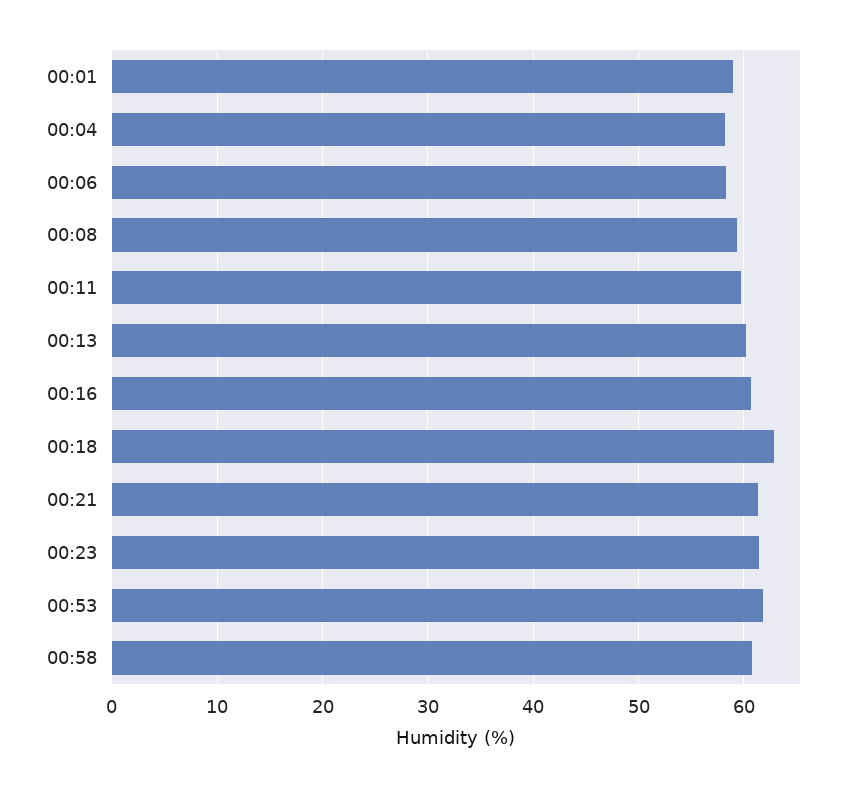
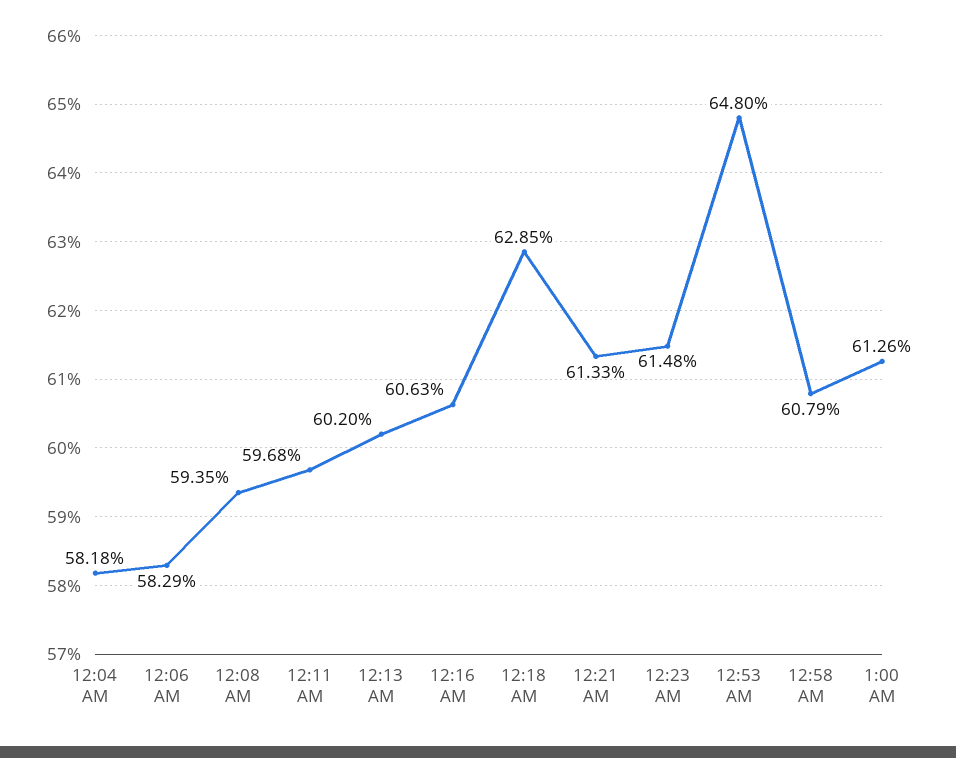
00:01: 59 -> none
00:53: 62 -> 64.8
1:00 AM: none -> 61.26

